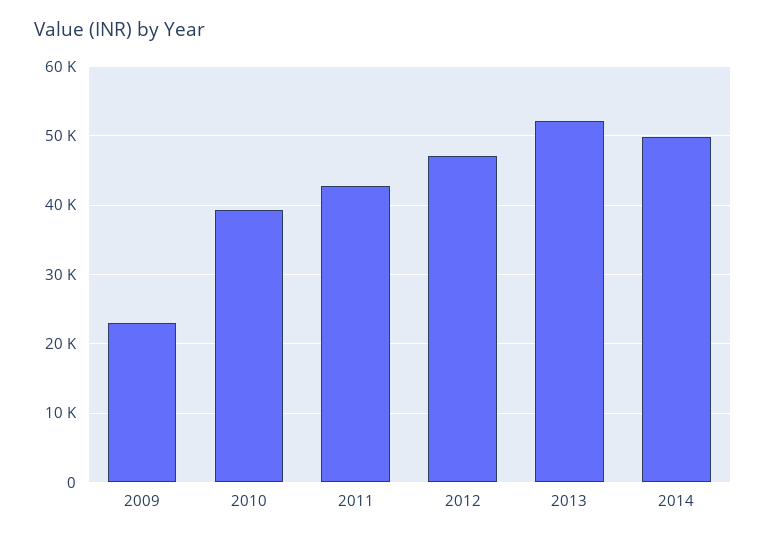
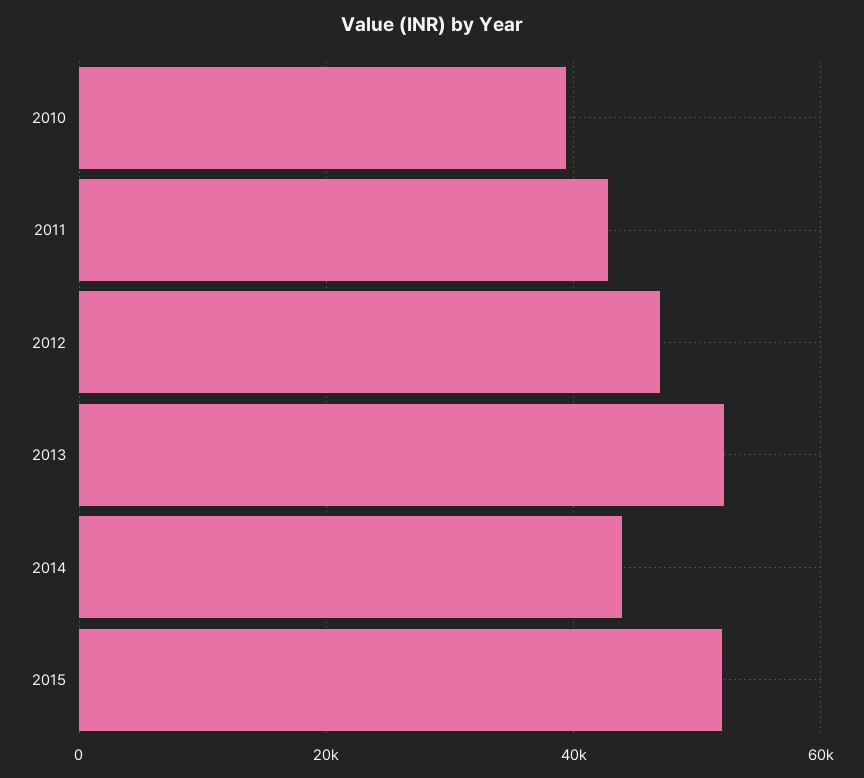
2009: 23000 -> none
2014: 50000 -> 44000
2015: none -> 52000

